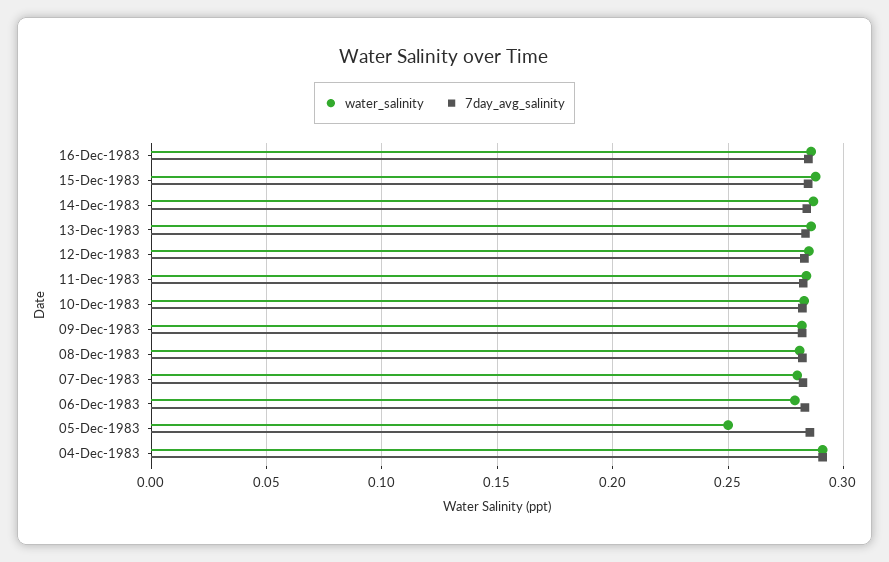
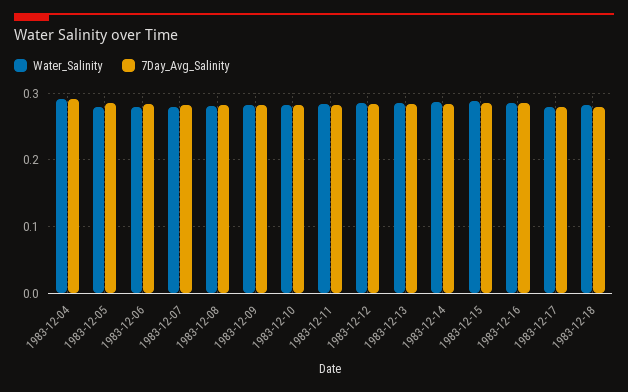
water_salinity, 05-Dec-1983: 0.25 -> 0.28
water_salinity, 1983-12-17: none -> 0.28
7day_avg_salinity, 1983-12-17: none -> 0.28
water_salinity, 1983-12-18: none -> 0.28
7day_avg_salinity, 1983-12-18: none -> 0.28

